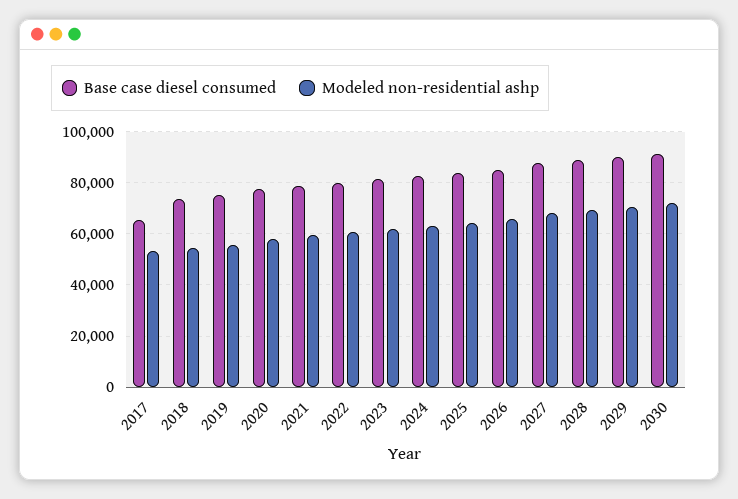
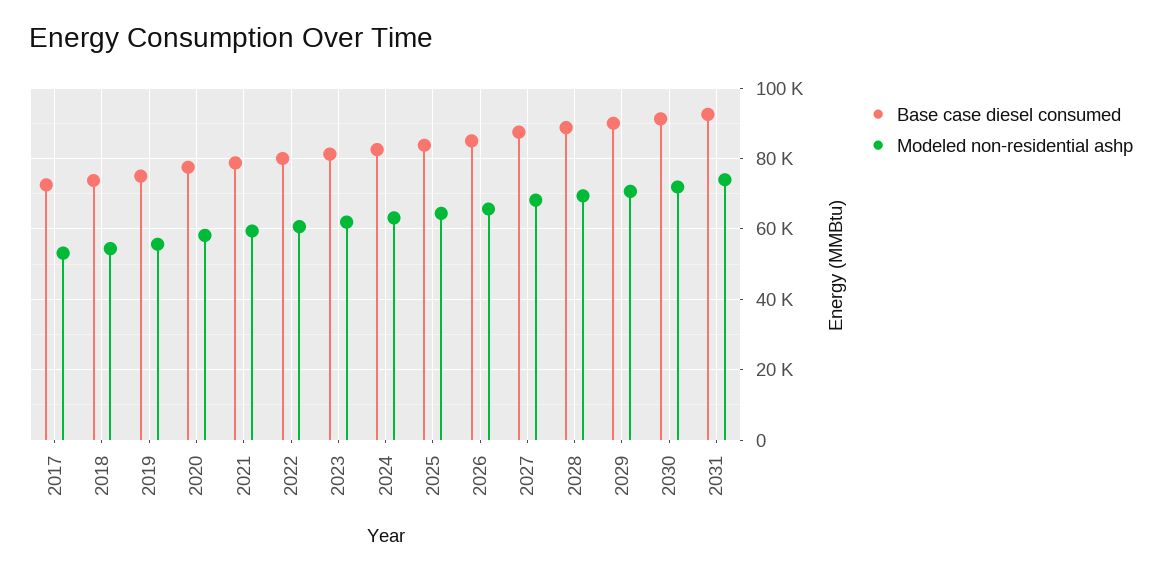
Base case diesel consumed, 2017: 65000 -> 72000
Base case diesel consumed, 2031: none -> 92000
Modeled non-residential ashp, 2031: none -> 74000

